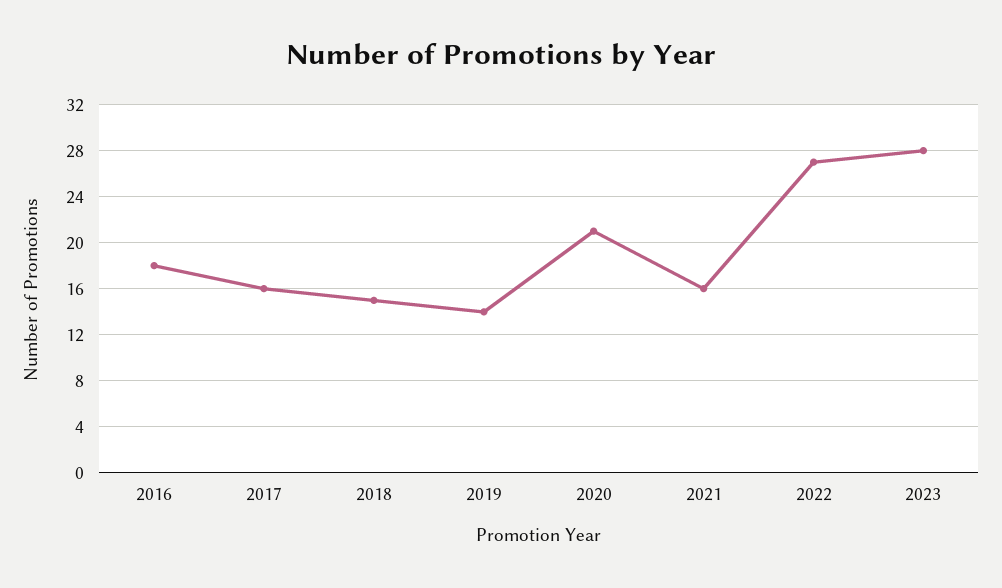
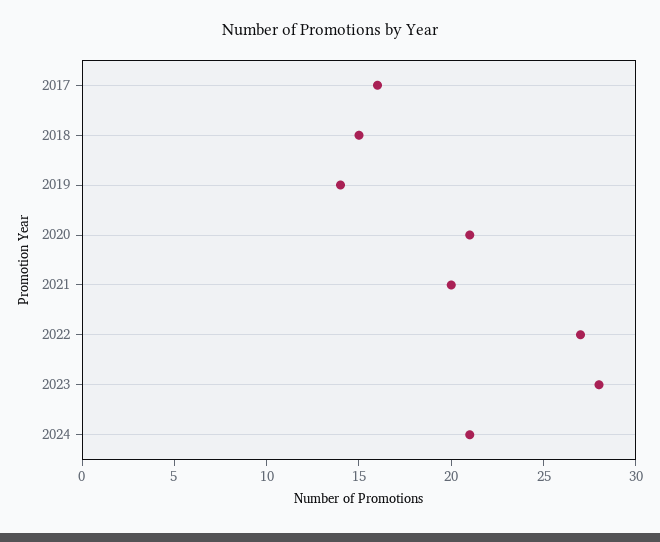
2016: 18 -> none
2021: 16 -> 20
2024: none -> 21

